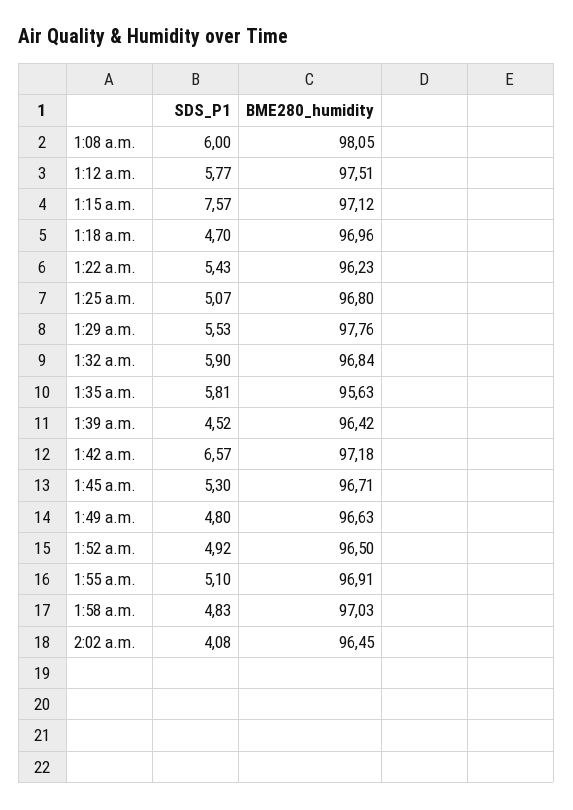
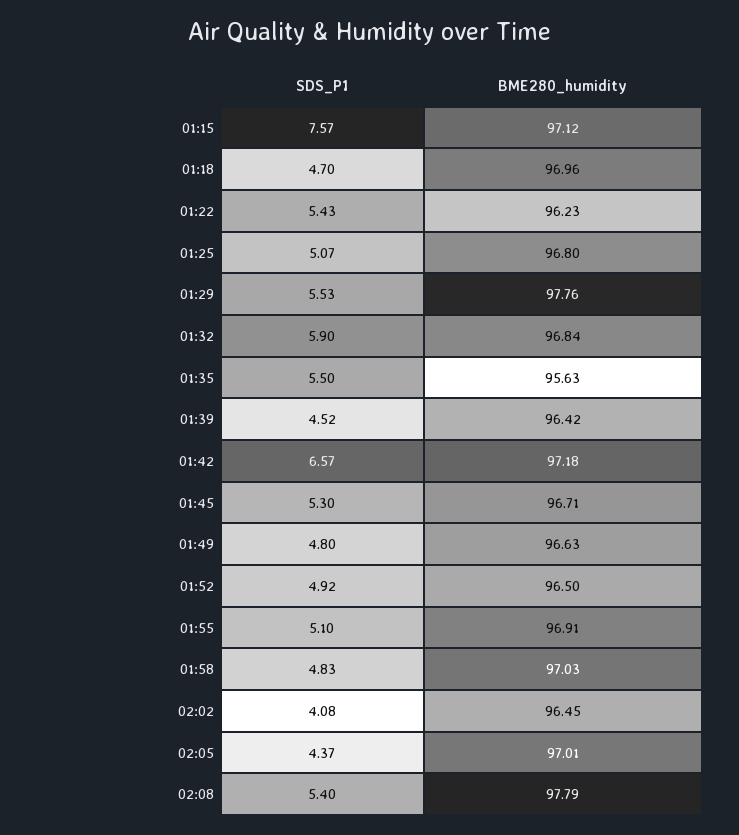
SDS_P1, 1:08 a.m.: 6 -> none
BME280_humidity, 1:08 a.m.: 98.05 -> none
SDS_P1, 1:12 a.m.: 5.77 -> none
BME280_humidity, 1:12 a.m.: 97.51 -> none
SDS_P1, 1:35 a.m.: 5.81 -> 5.5
SDS_P1, 02:05: none -> 4.37
BME280_humidity, 02:05: none -> 97.01
SDS_P1, 02:08: none -> 5.4
BME280_humidity, 02:08: none -> 97.79

